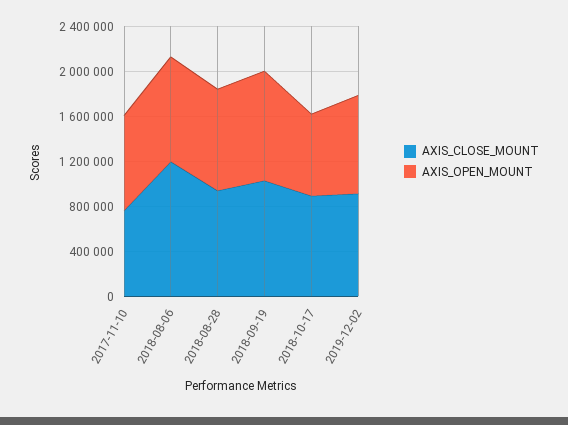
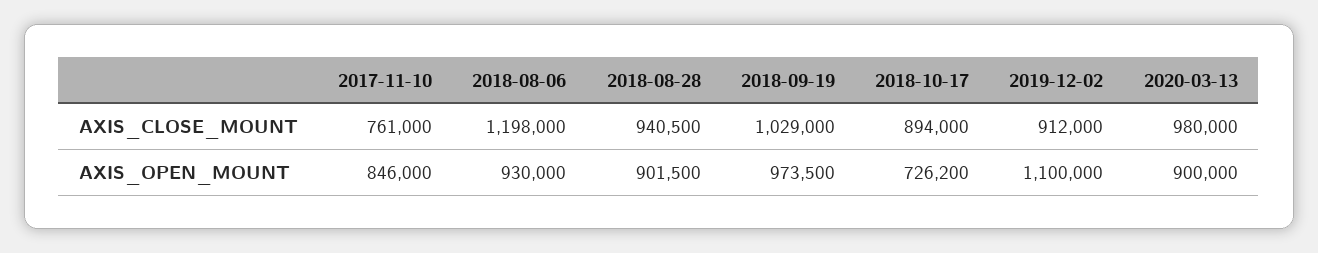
AXIS_OPEN_MOUNT, 2019-12-02: 900000 -> 1100000
AXIS_CLOSE_MOUNT, 2020-03-13: none -> 980000
AXIS_OPEN_MOUNT, 2020-03-13: none -> 900000

